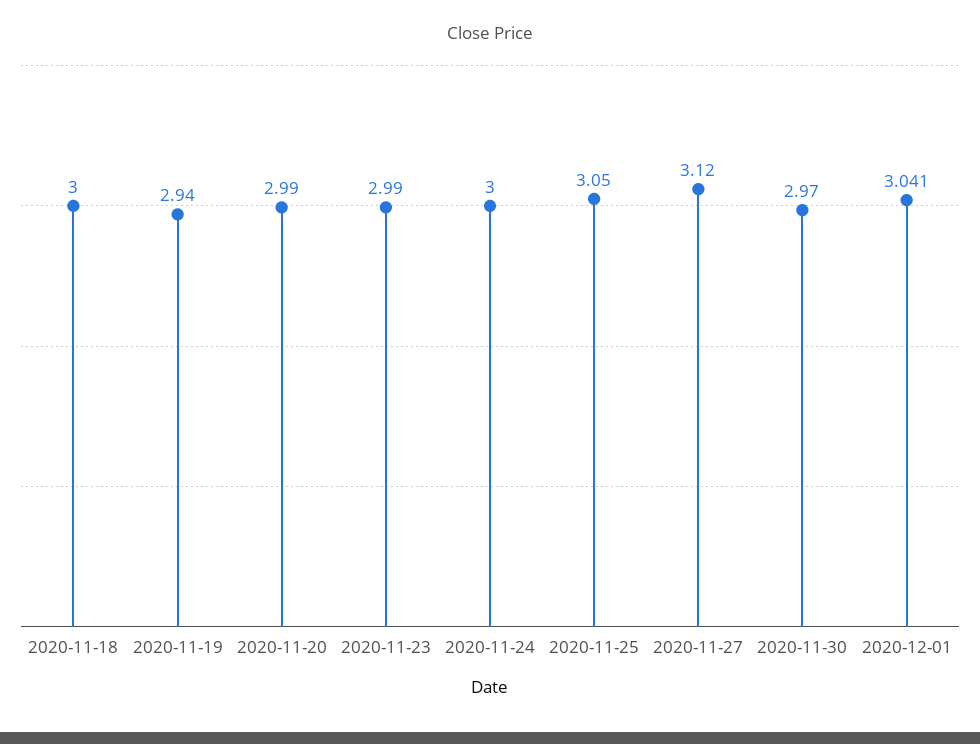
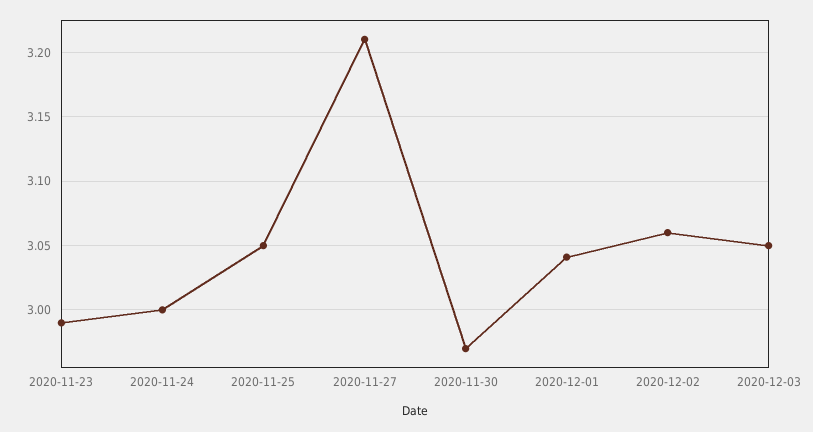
2020-11-18: 3 -> none
2020-11-19: 2.94 -> none
2020-11-20: 2.99 -> none
2020-11-27: 3.12 -> 3.21
2020-12-02: none -> 3.06
2020-12-03: none -> 3.05

